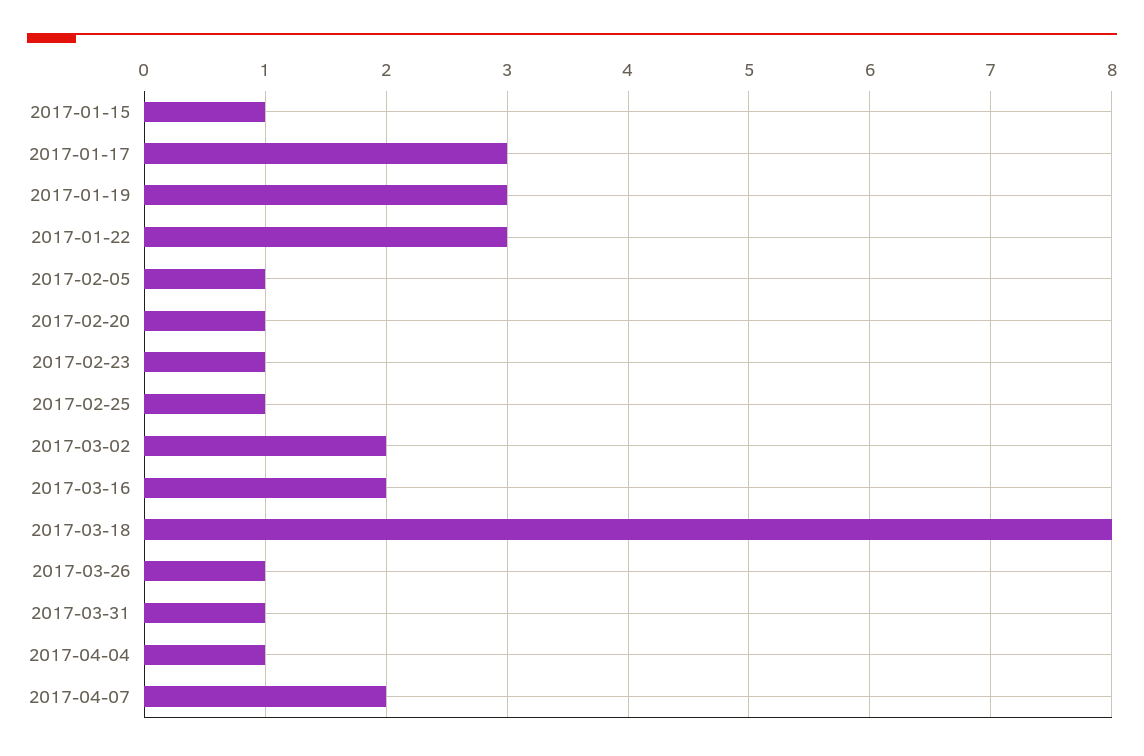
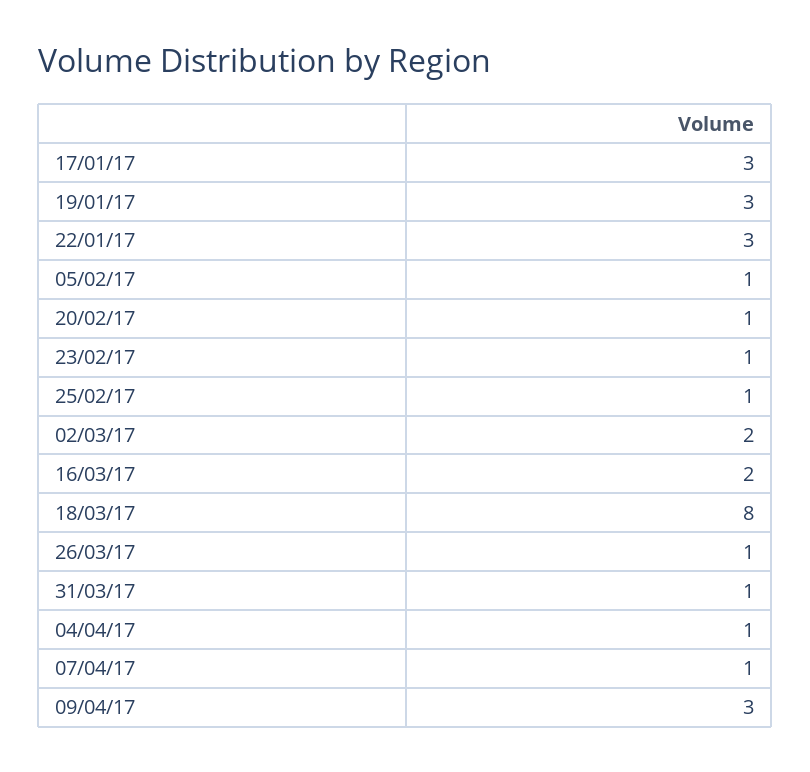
2017-01-15: 1 -> none
2017-04-07: 2 -> 1
09/04/17: none -> 3

